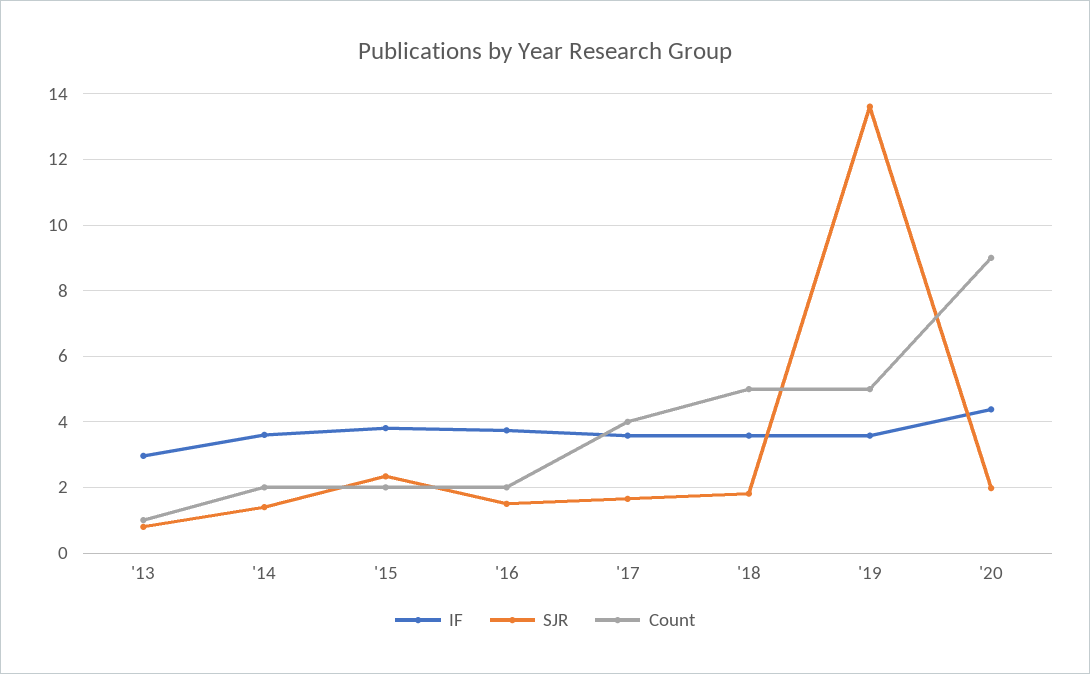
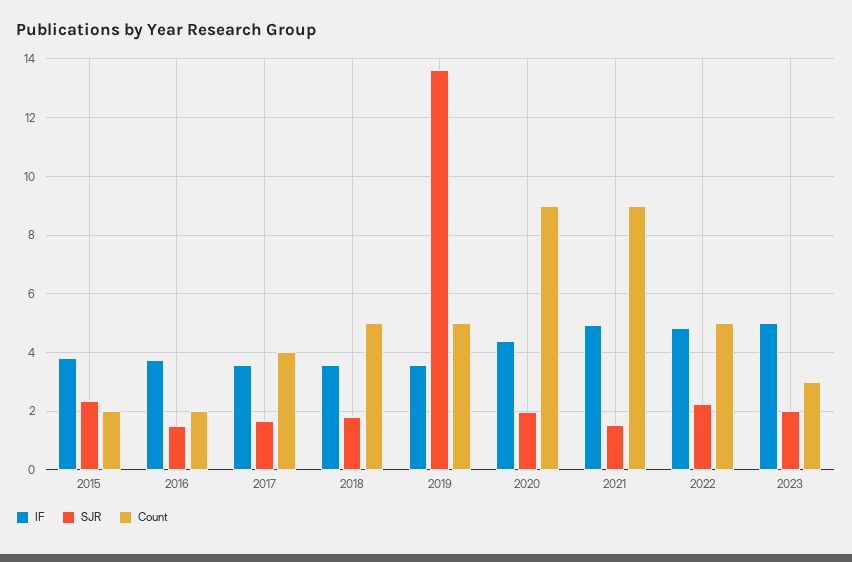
IF, '13: 3 -> none
SJR, '13: 0.8 -> none
Count, '13: 1 -> none
IF, '14: 3.6 -> none
SJR, '14: 1.4 -> none
Count, '14: 2 -> none
IF, 2021: none -> 5
SJR, 2021: none -> 1.5
Count, 2021: none -> 9
IF, 2022: none -> 4.75
SJR, 2022: none -> 2.25
Count, 2022: none -> 5
IF, 2023: none -> 5
SJR, 2023: none -> 2
Count, 2023: none -> 3

